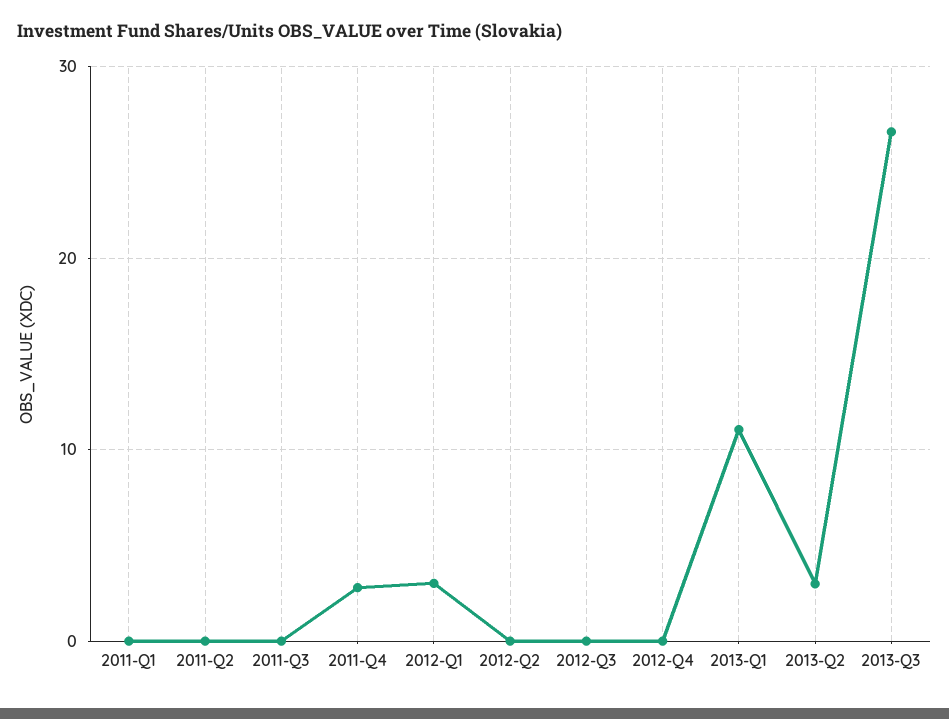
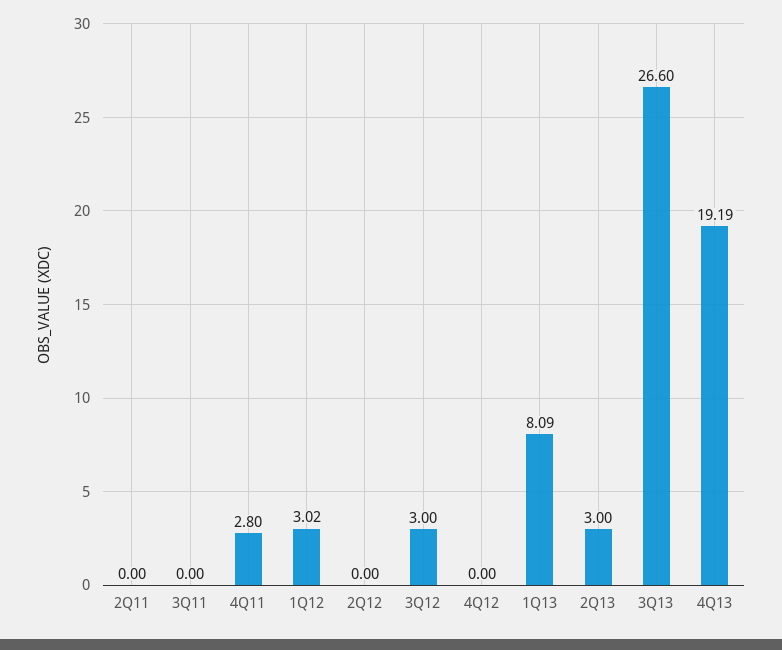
2011-Q1: 0 -> none
2012-Q3: 0 -> 3
2013-Q1: 11 -> 8.09
4Q13: none -> 19.19

